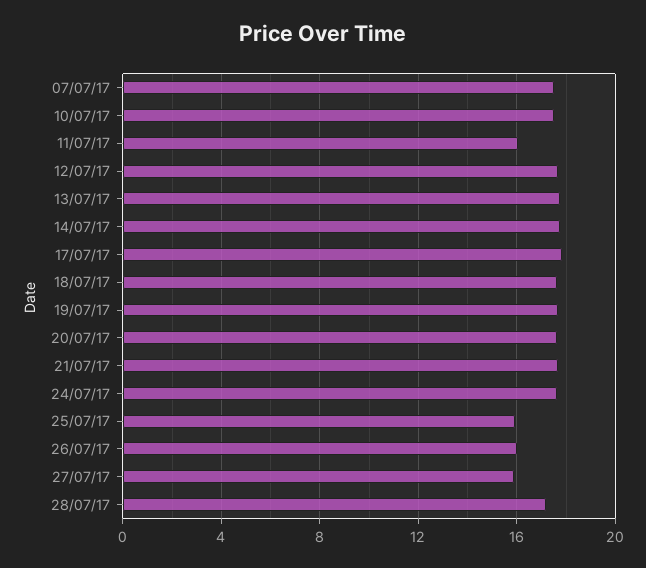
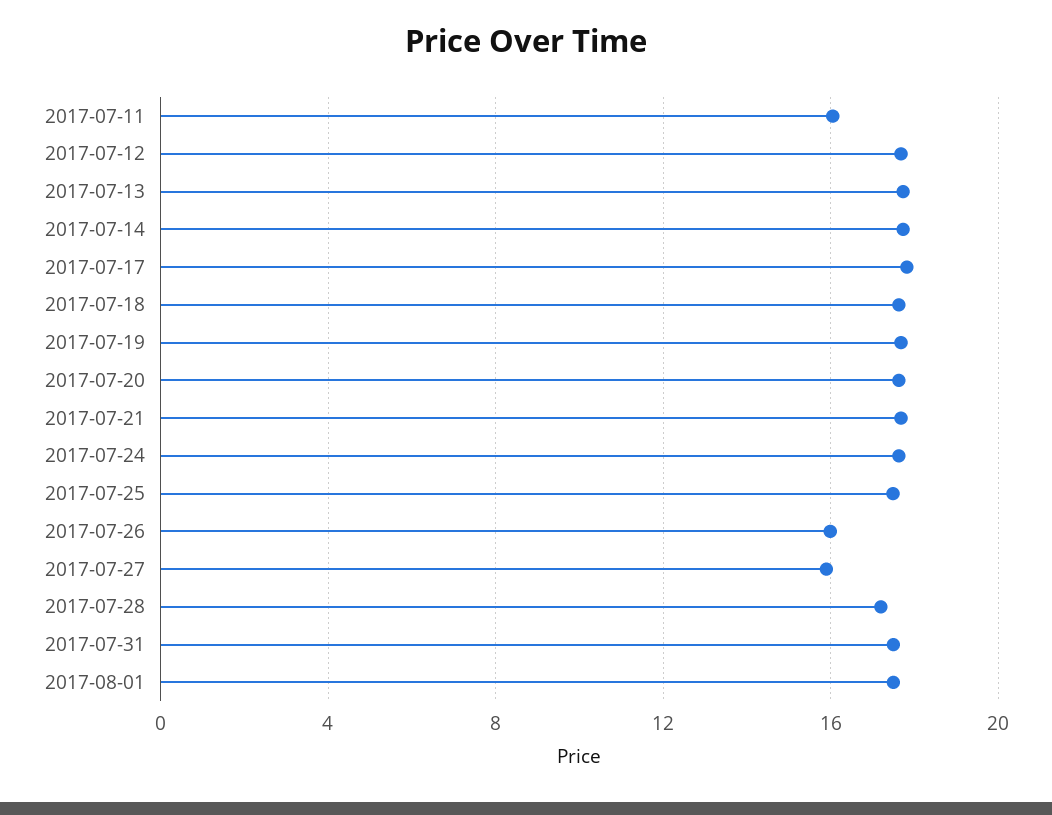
07/07/17: 17.5 -> none
10/07/17: 17.5 -> none
25/07/17: 16 -> 17.5
2017-07-31: none -> 17.5
2017-08-01: none -> 17.5

